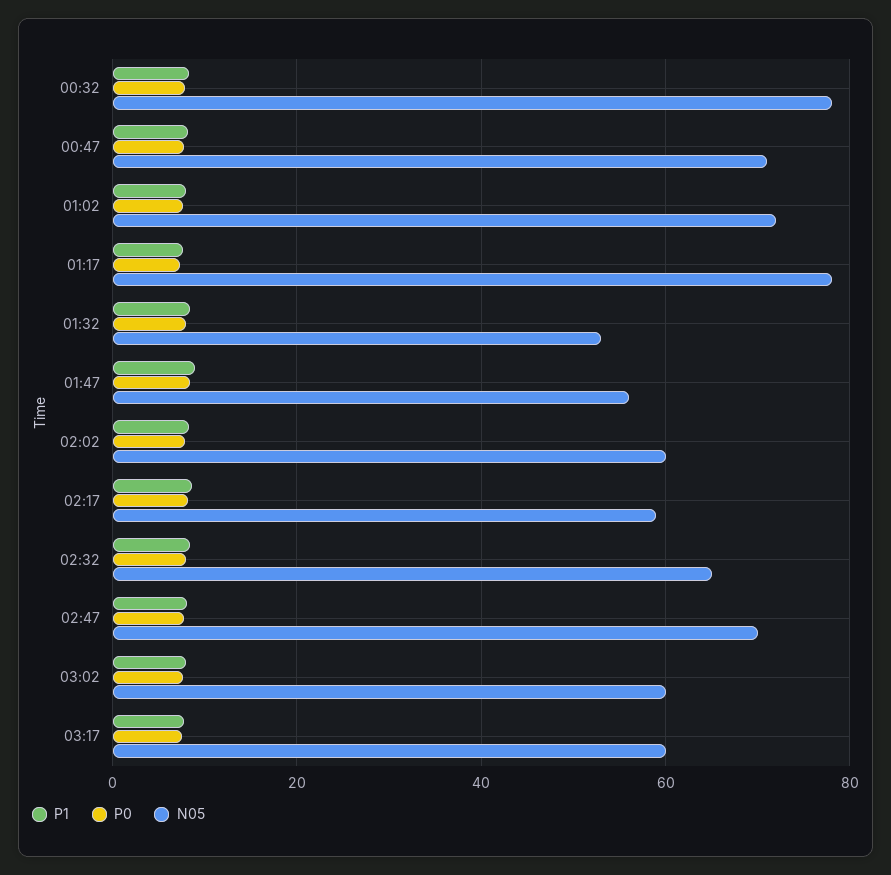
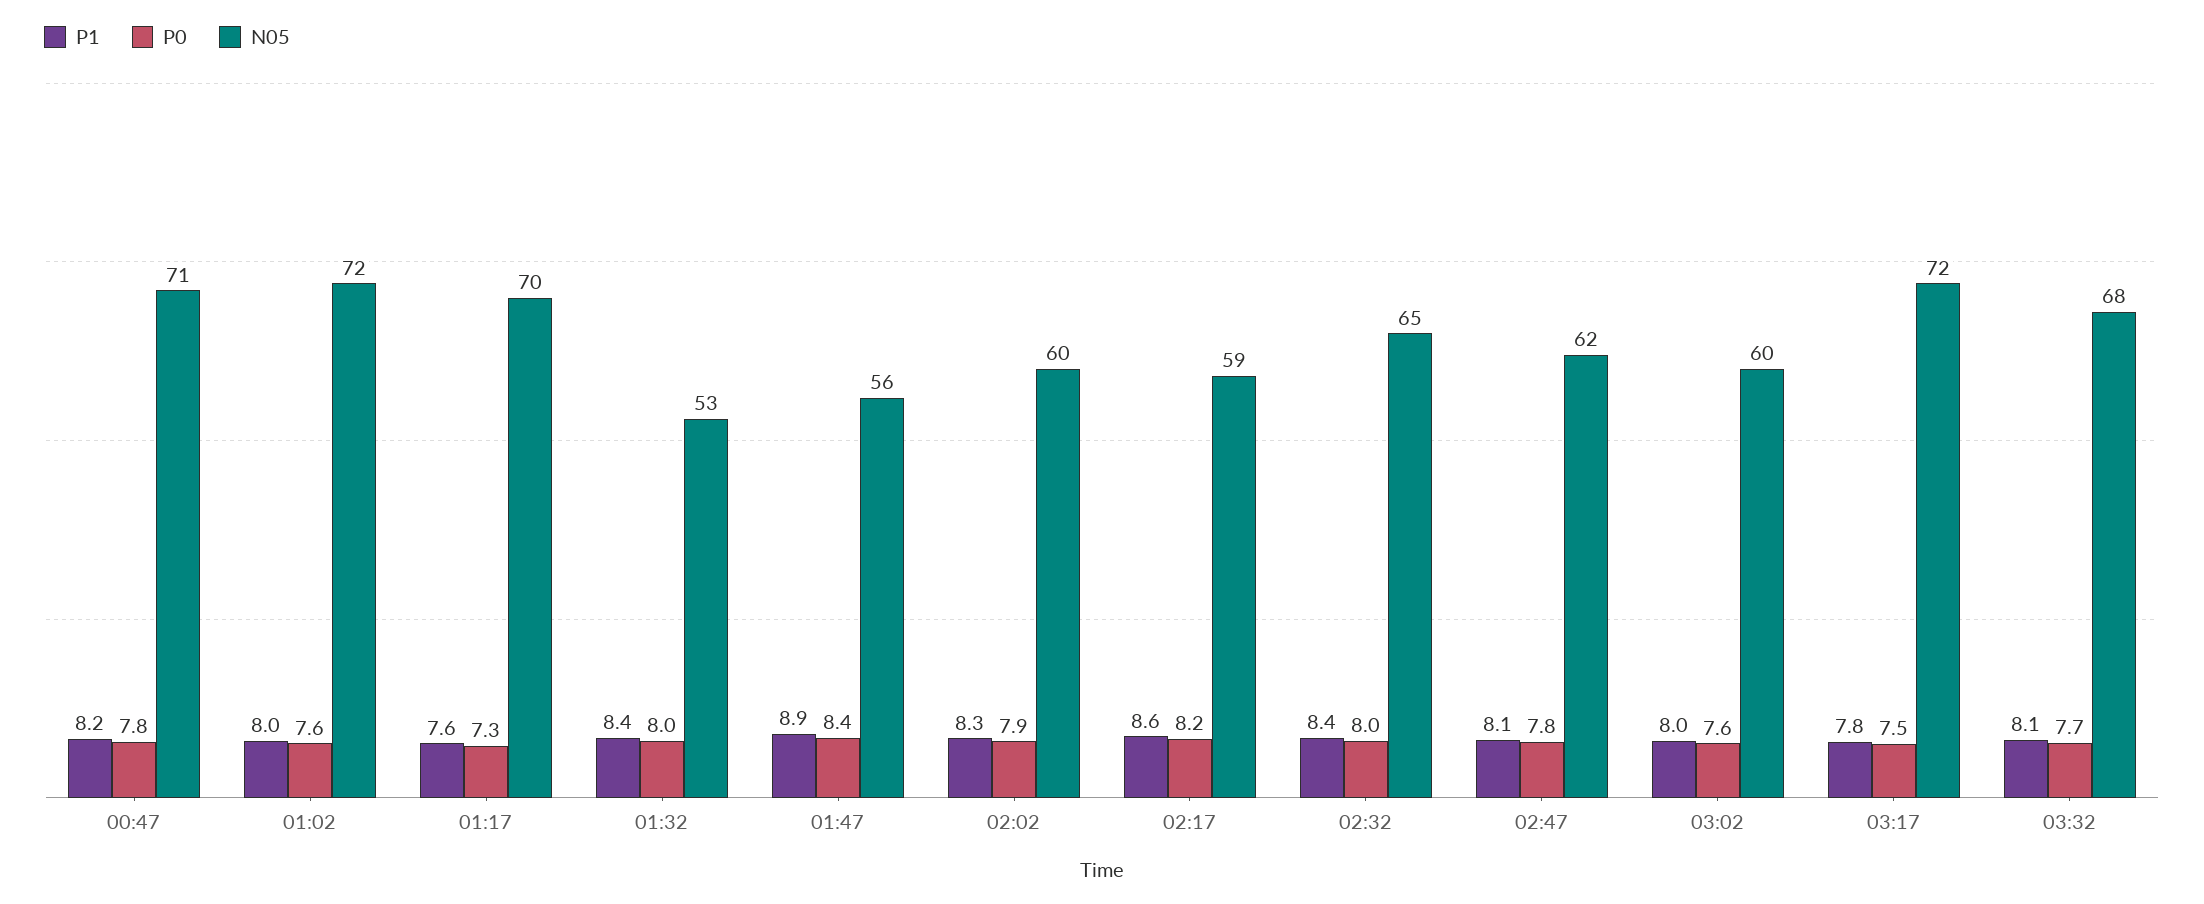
P1, 00:32: 8 -> none
P0, 00:32: 8 -> none
N05, 00:32: 78 -> none
N05, 01:17: 78 -> 70
N05, 02:47: 70 -> 62
N05, 03:17: 60 -> 72
P1, 03:32: none -> 8.1
P0, 03:32: none -> 7.7
N05, 03:32: none -> 68

